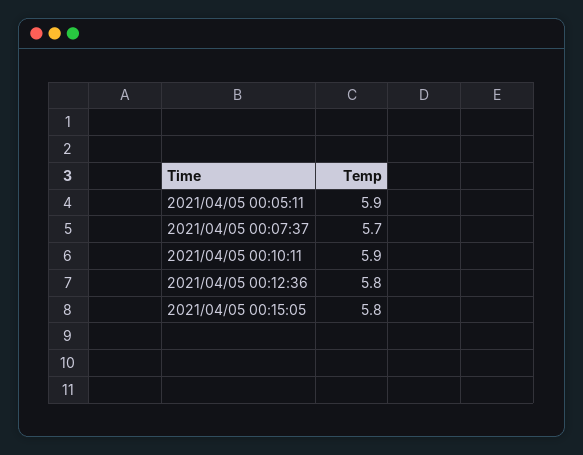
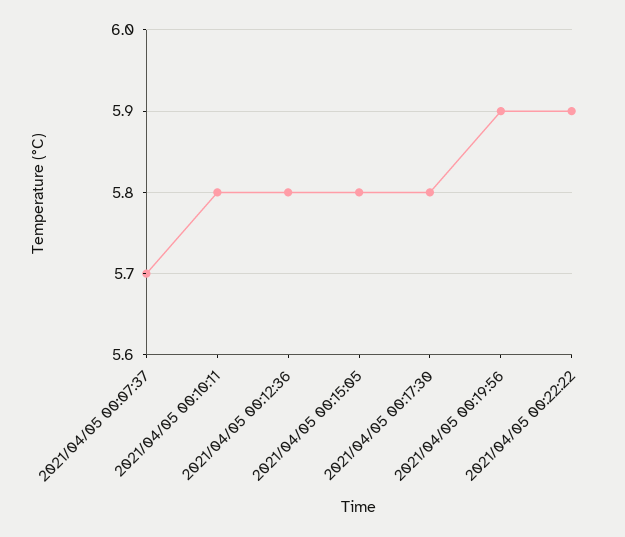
2021/04/05 00:05:11: 5.9 -> none
2021/04/05 00:10:11: 5.9 -> 5.8
2021/04/05 00:17:30: none -> 5.8
2021/04/05 00:19:56: none -> 5.9
2021/04/05 00:22:22: none -> 5.9

